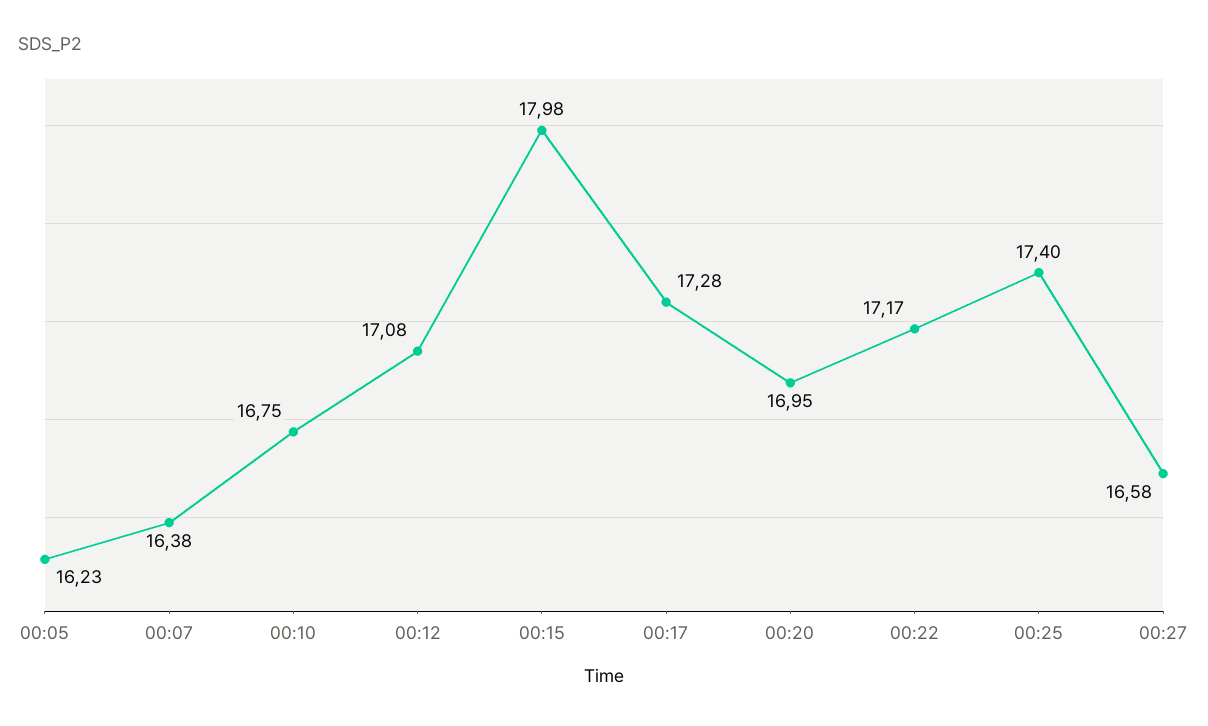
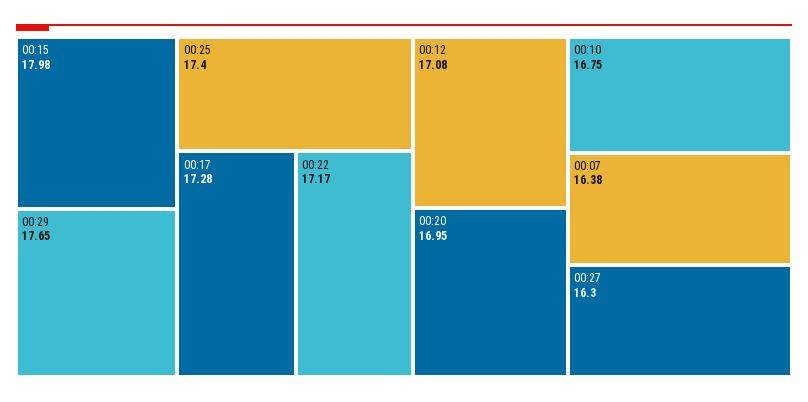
00:05: 16.23 -> none
00:27: 16.58 -> 16.3
00:29: none -> 17.65

